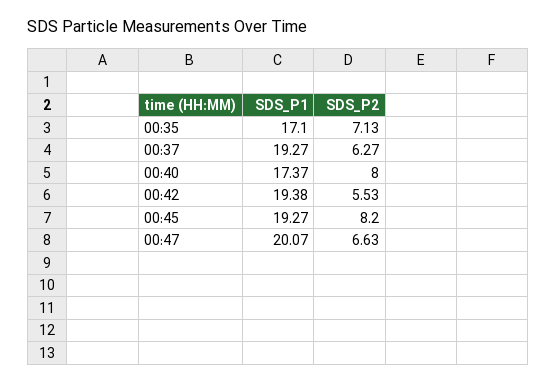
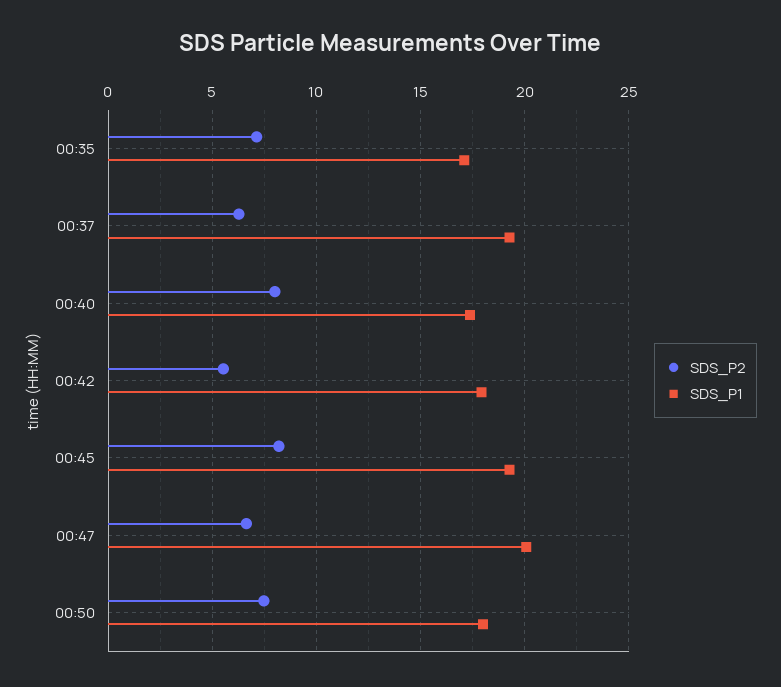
SDS_P1, 00:42: 19.38 -> 18
SDS_P2, 00:50: none -> 7.5
SDS_P1, 00:50: none -> 18

